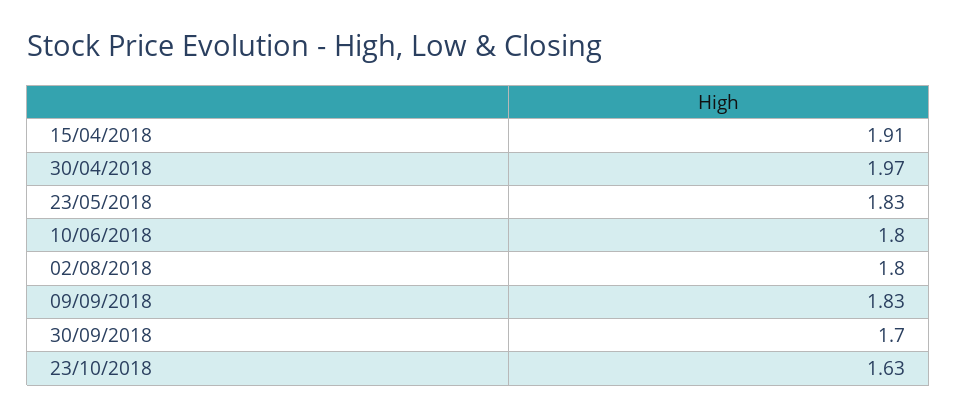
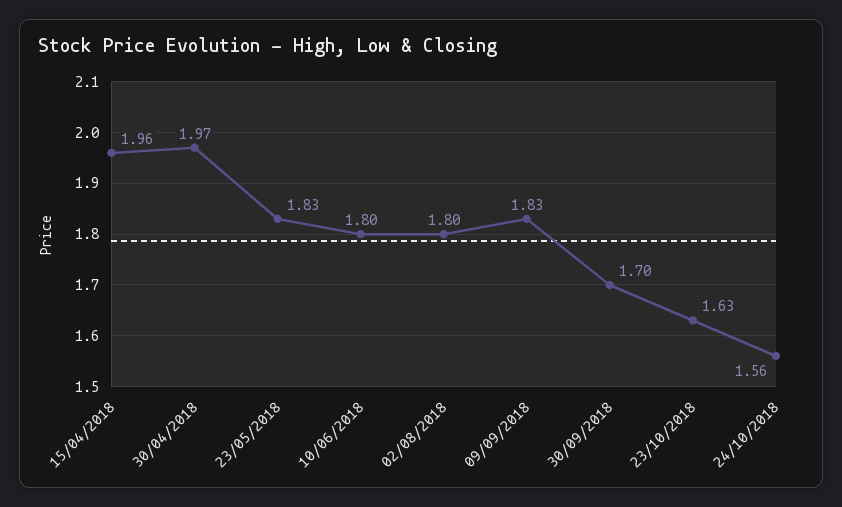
15/04/2018: 1.91 -> 1.96
24/10/2018: none -> 1.56

